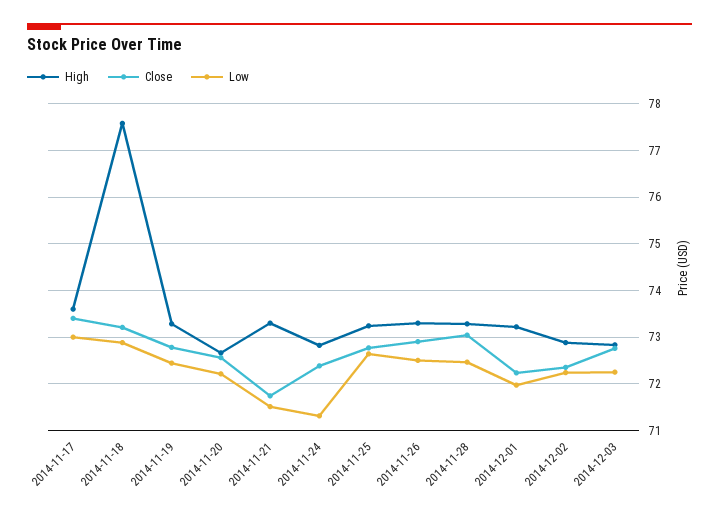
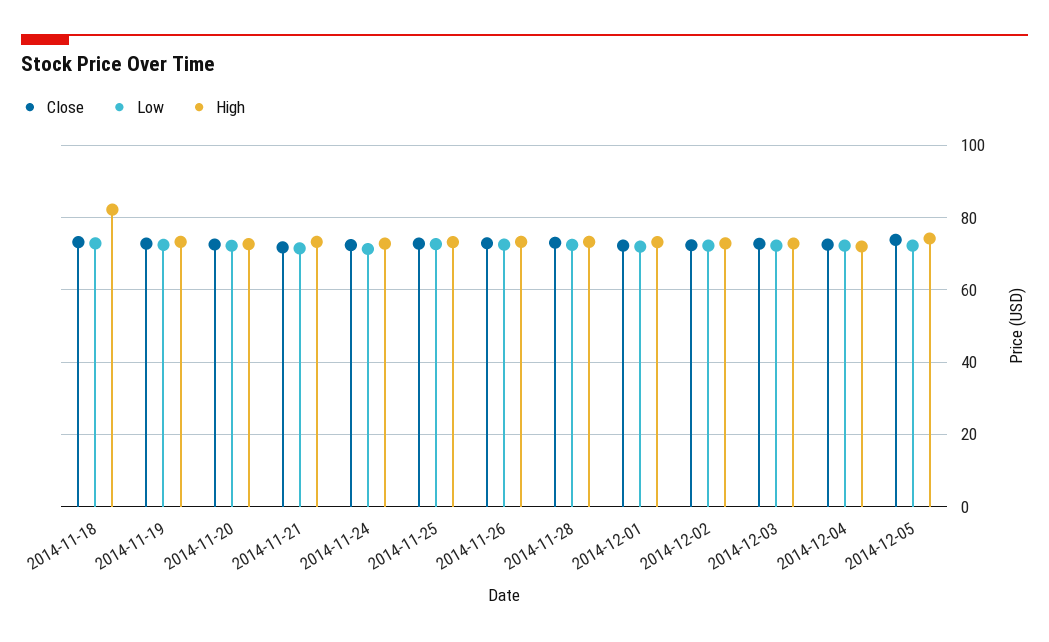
High, 2014-11-17: 73.6 -> none
Close, 2014-11-17: 73.4 -> none
Low, 2014-11-17: 73 -> none
High, 2014-11-18: 77.6 -> 82
Close, 2014-12-04: none -> 72
Low, 2014-12-04: none -> 72
High, 2014-12-04: none -> 72
Close, 2014-12-05: none -> 74
Low, 2014-12-05: none -> 72
High, 2014-12-05: none -> 74

